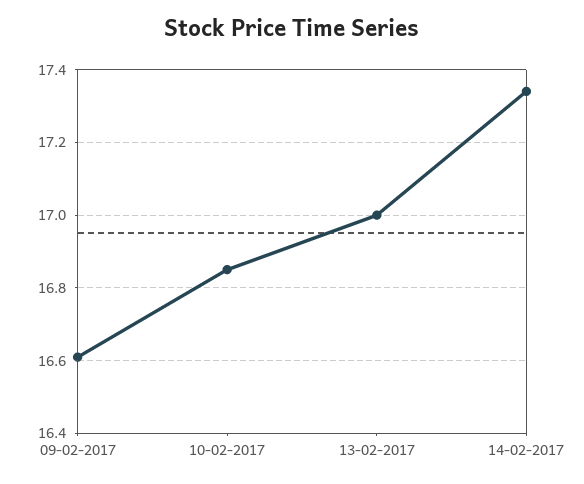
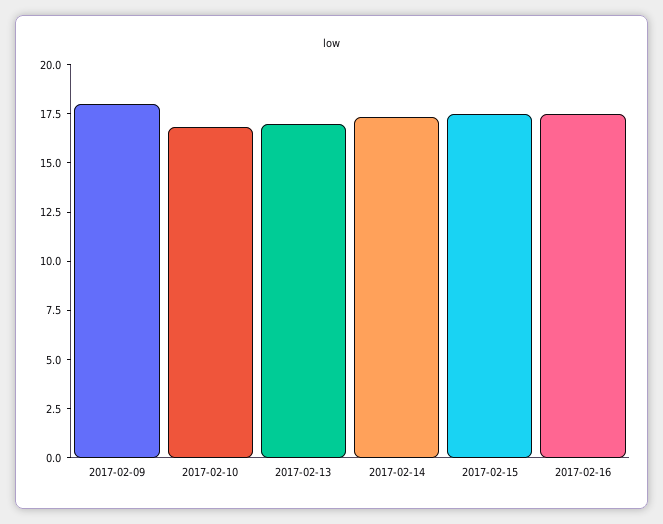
09-02-2017: 16.6 -> 18
2017-02-15: none -> 17.5
2017-02-16: none -> 17.5

